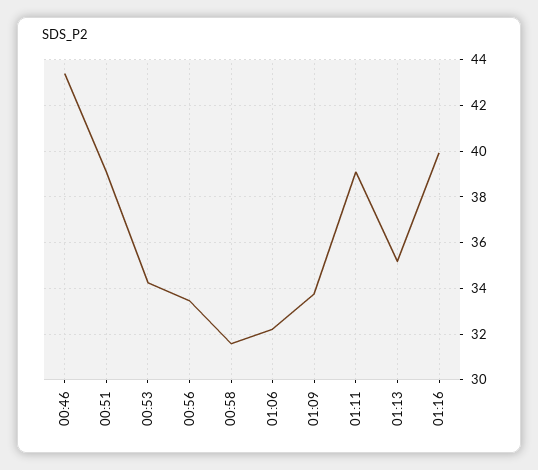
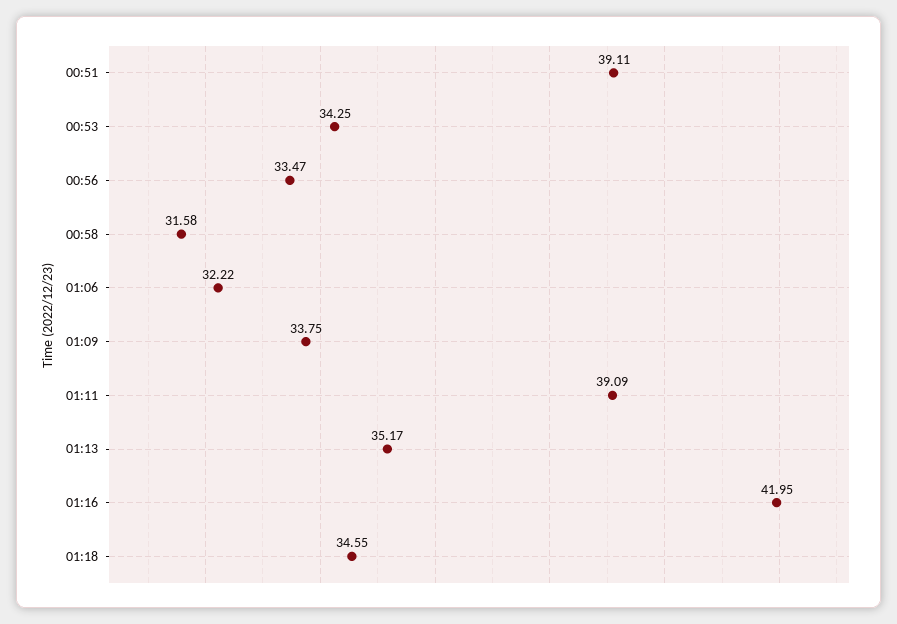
00:46: 43.5 -> none
01:16: 40 -> 41.95
01:18: none -> 34.55

